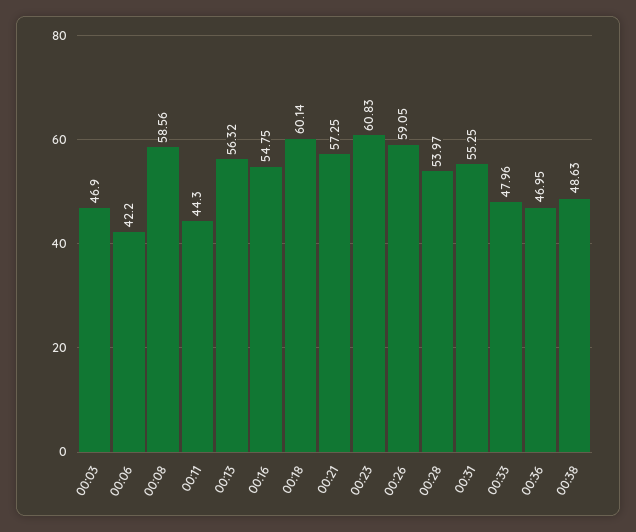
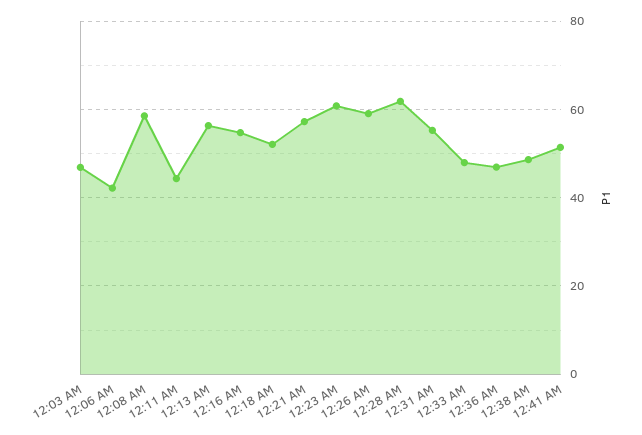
00:18: 60.14 -> 52
00:28: 53.97 -> 62
12:41 AM: none -> 52

